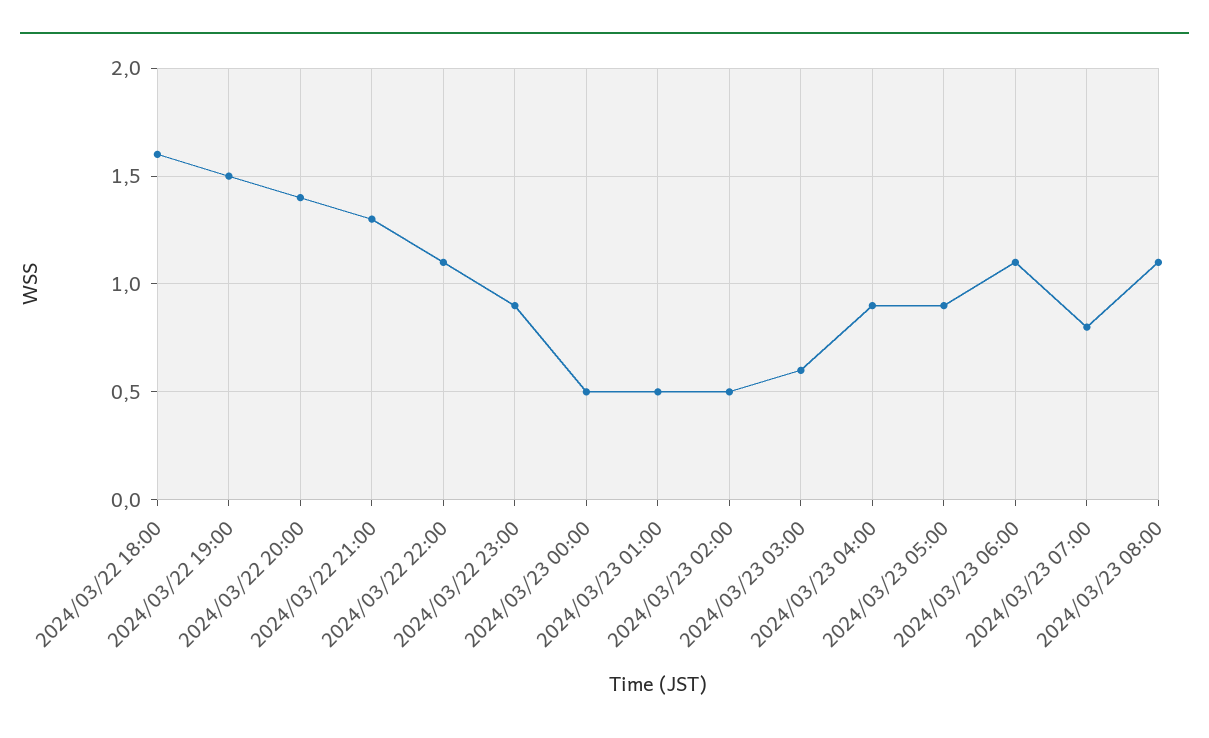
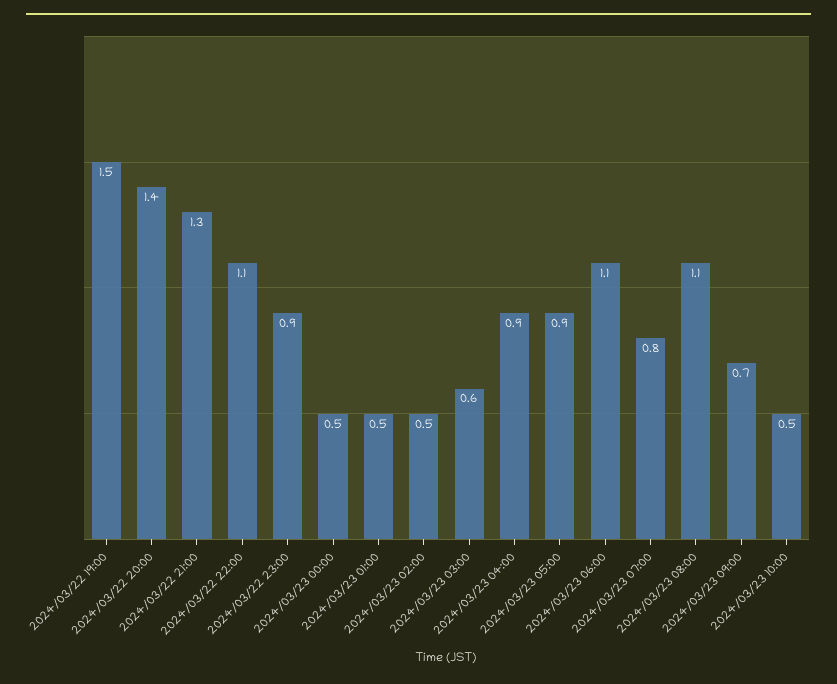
2024/03/22 18:00: 1.6 -> none
2024/03/23 09:00: none -> 0.7
2024/03/23 10:00: none -> 0.5

